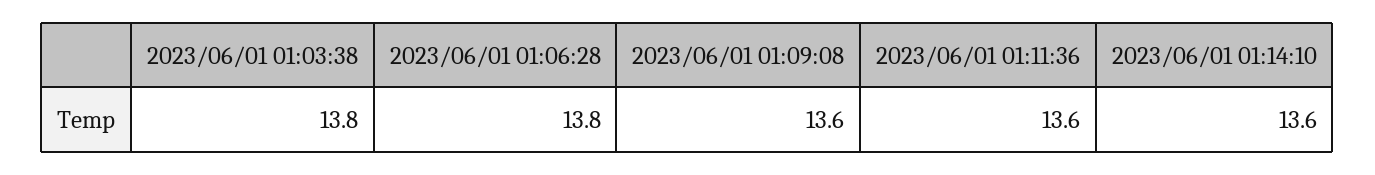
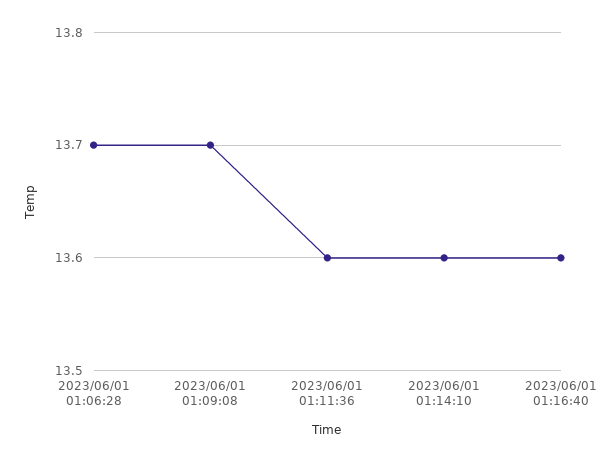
2023/06/01 01:03:38: 13.8 -> none
2023/06/01 01:06:28: 13.8 -> 13.7
2023/06/01 01:09:08: 13.6 -> 13.7
2023/06/01 01:16:40: none -> 13.6

